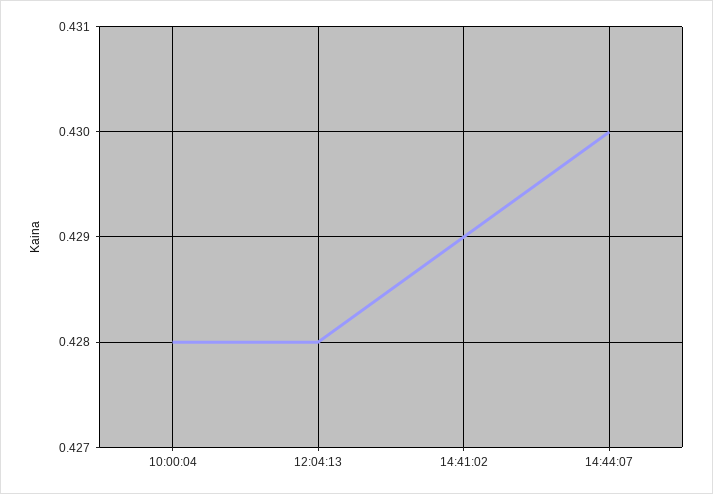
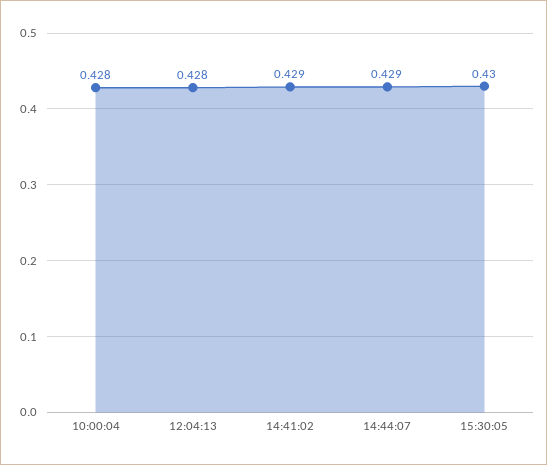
14:44:07: 0.43 -> 0.429
15:30:05: none -> 0.43

